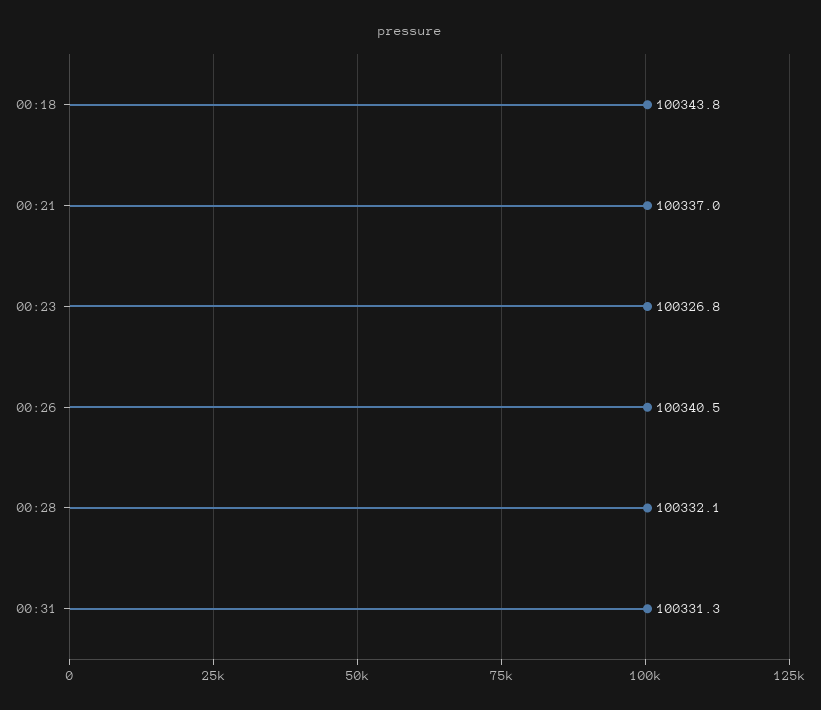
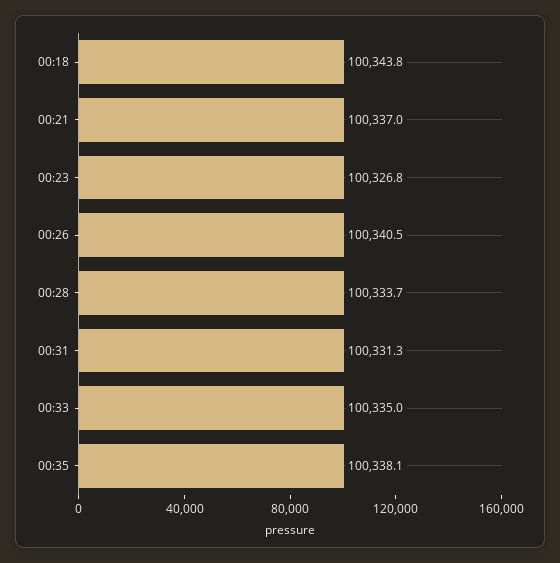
00:28: 100332.1 -> 100333.7
00:33: none -> 100335
00:35: none -> 100338.1

